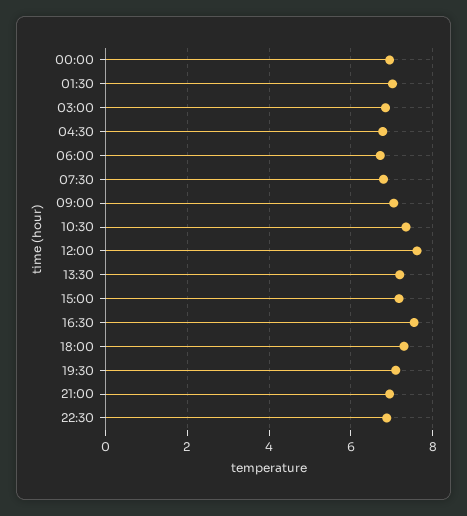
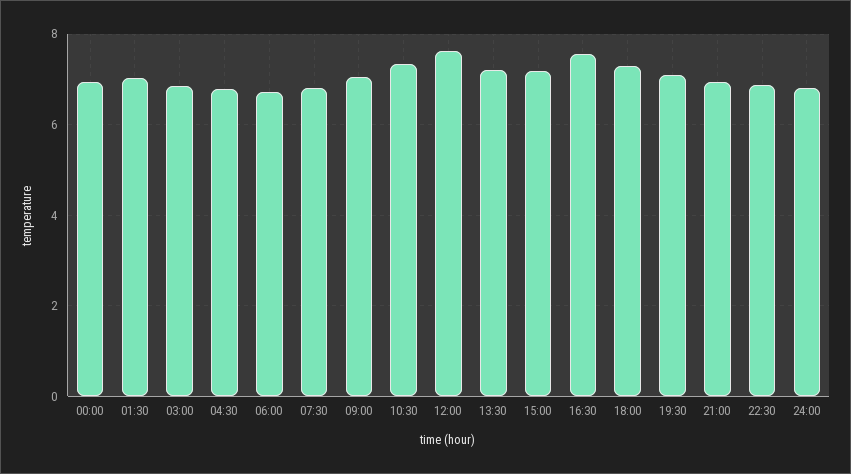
24:00: none -> 6.8

